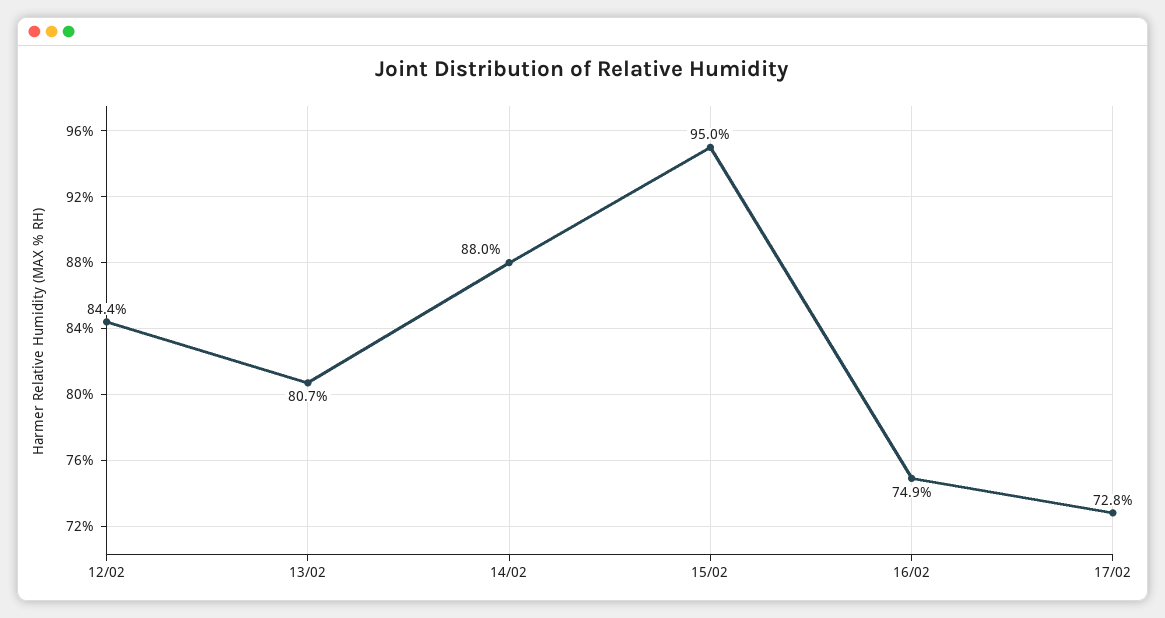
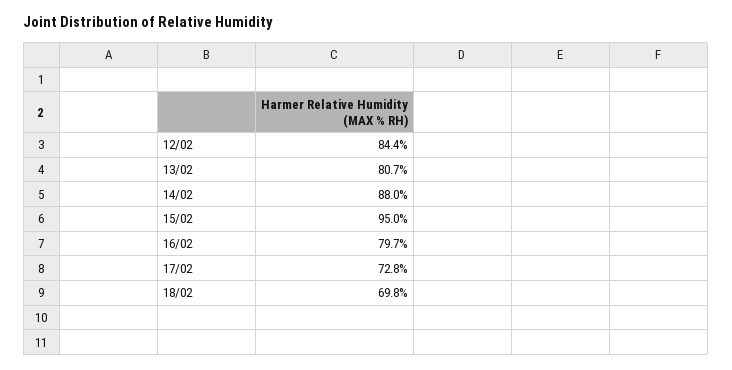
16/02: 74.9 -> 79.7
18/02: none -> 69.8

